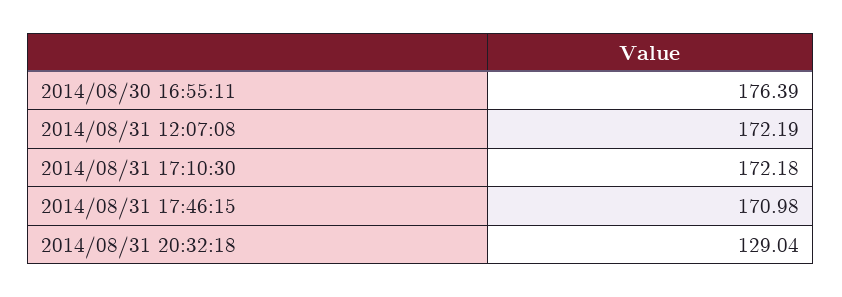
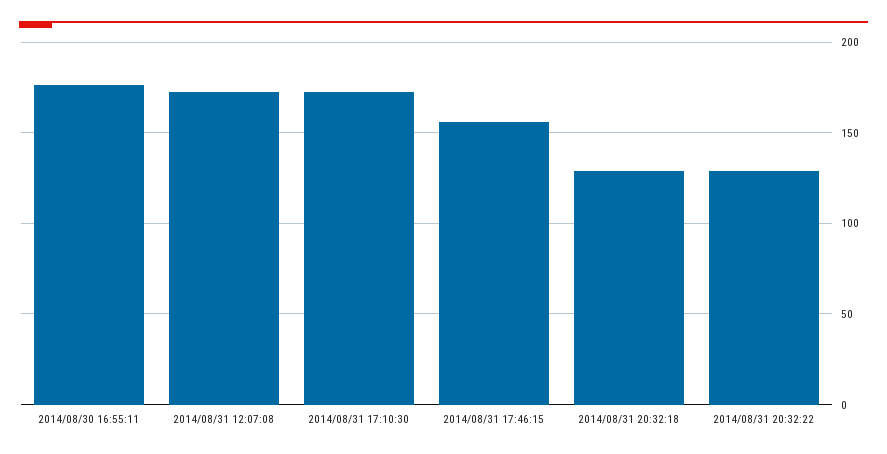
2014/08/31 17:46:15: 170.98 -> 155
2014/08/31 20:32:22: none -> 130

